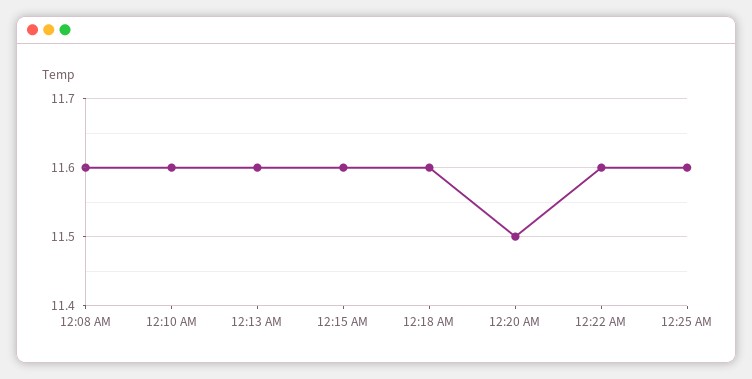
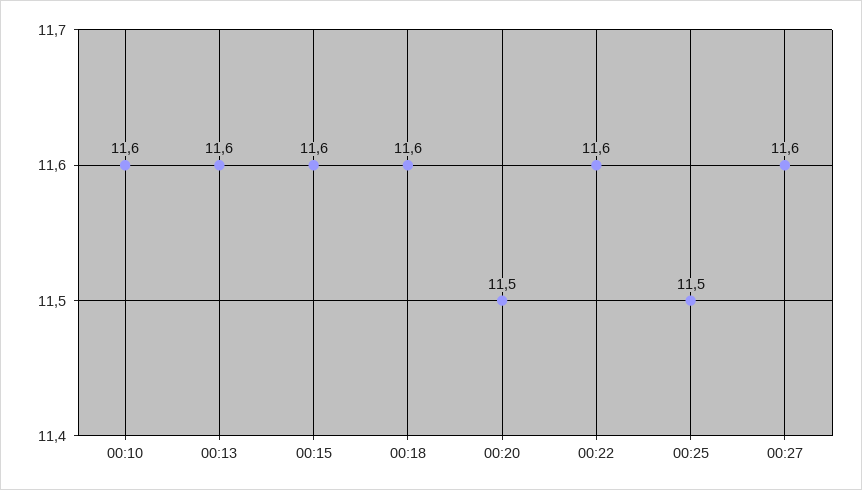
12:08 AM: 11.6 -> none
12:25 AM: 11.6 -> 11.5
00:27: none -> 11.6

